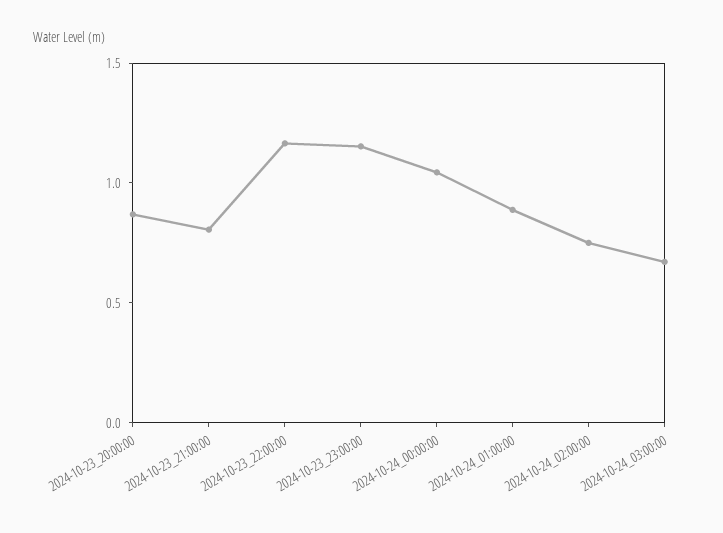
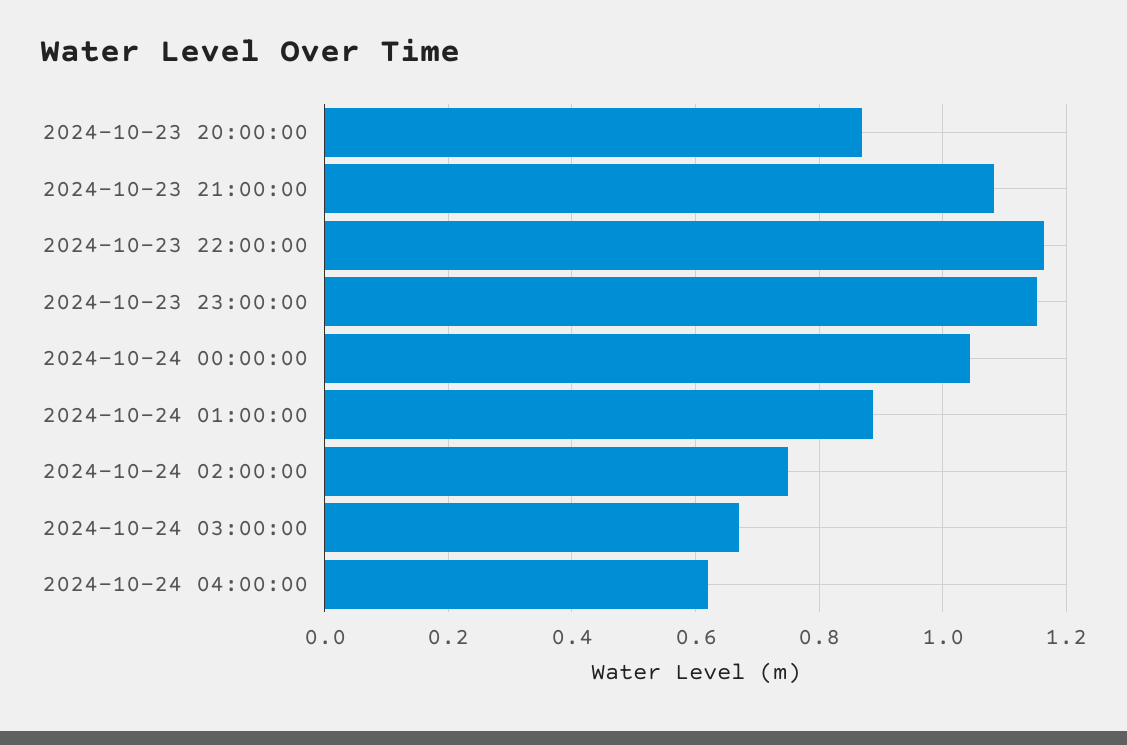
2024-10-23_21:00:00: 0.8 -> 1.08
2024-10-24 04:00:00: none -> 0.62

